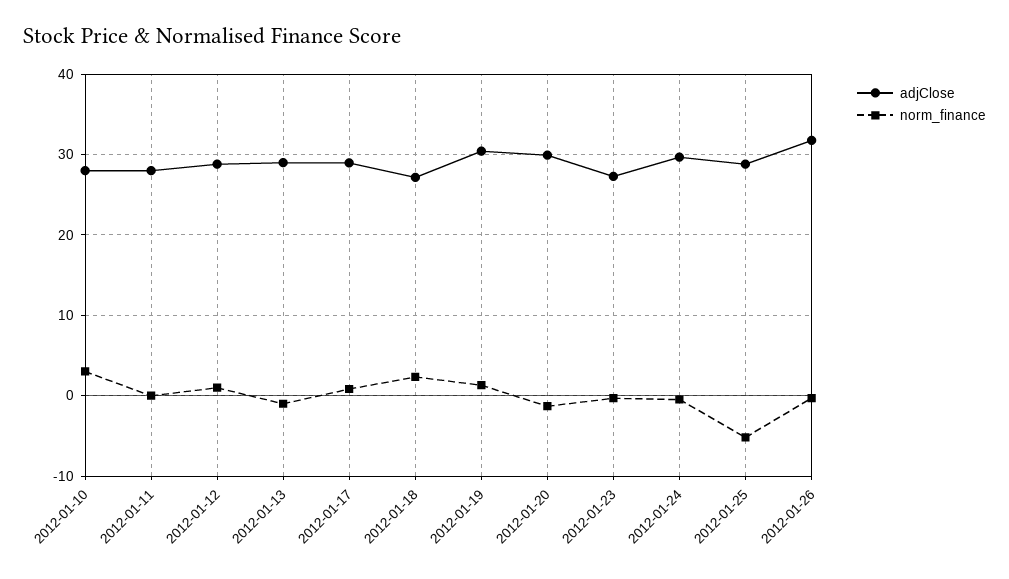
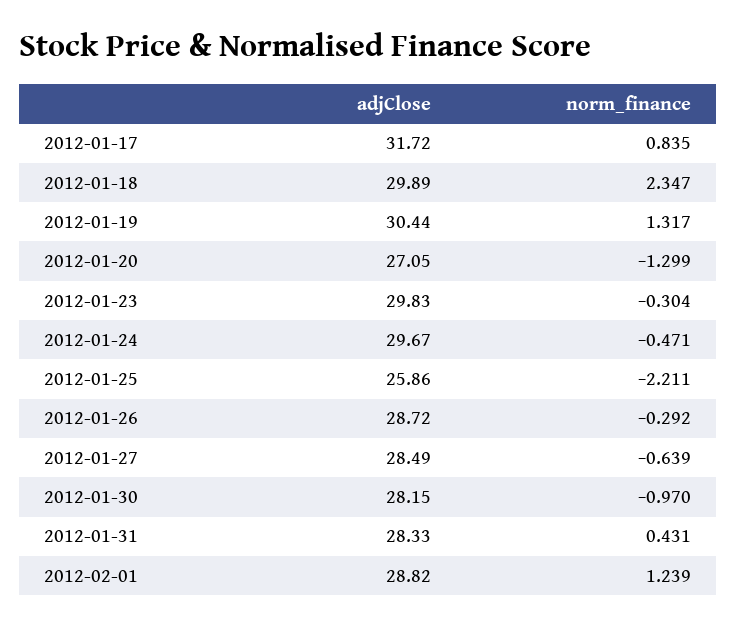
adjClose, 2012-01-10: 28 -> none
norm_finance, 2012-01-10: 3 -> none
adjClose, 2012-01-11: 28 -> none
norm_finance, 2012-01-11: 0 -> none
adjClose, 2012-01-12: 29 -> none
norm_finance, 2012-01-12: 1 -> none
adjClose, 2012-01-13: 29 -> none
norm_finance, 2012-01-13: -1 -> none
adjClose, 2012-01-17: 29 -> 31.72
adjClose, 2012-01-18: 27 -> 29.89
adjClose, 2012-01-20: 30 -> 27.05
adjClose, 2012-01-23: 27 -> 29.83
adjClose, 2012-01-25: 29 -> 25.86
norm_finance, 2012-01-25: -5 -> -2.211
adjClose, 2012-01-26: 32 -> 28.72
adjClose, 2012-01-27: none -> 28.49
norm_finance, 2012-01-27: none -> -0.639
adjClose, 2012-01-30: none -> 28.15
norm_finance, 2012-01-30: none -> -0.97
adjClose, 2012-01-31: none -> 28.33
norm_finance, 2012-01-31: none -> 0.431
adjClose, 2012-02-01: none -> 28.82
norm_finance, 2012-02-01: none -> 1.239

